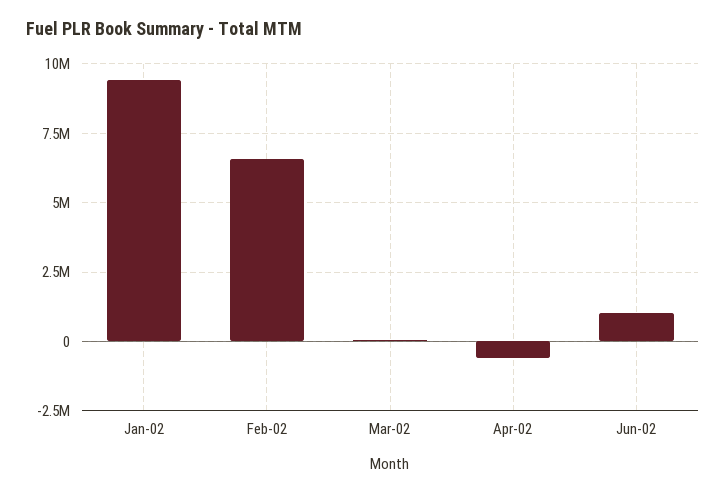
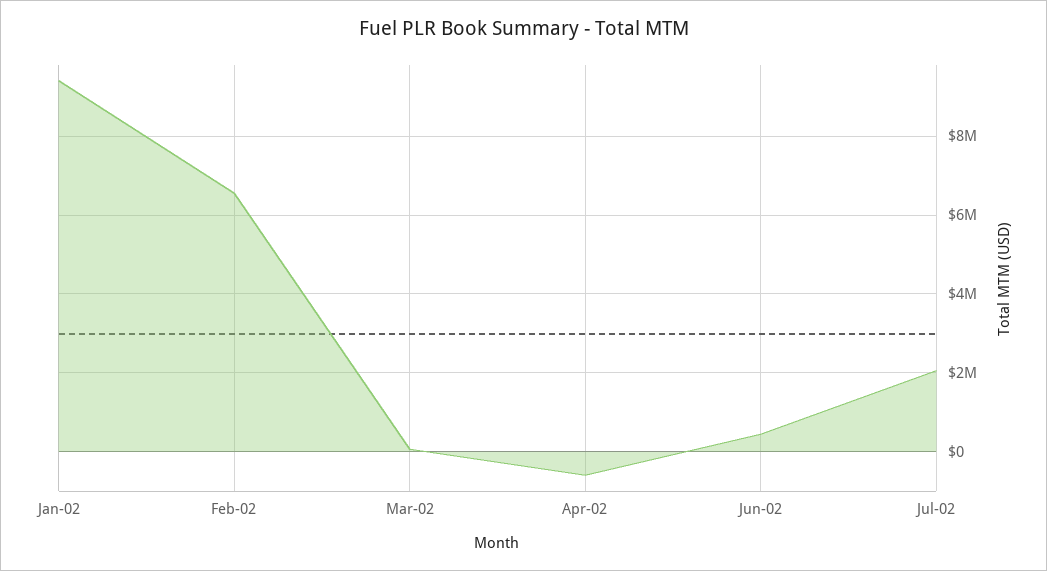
Jun-02: 1000000 -> 400000
Jul-02: none -> 2000000

